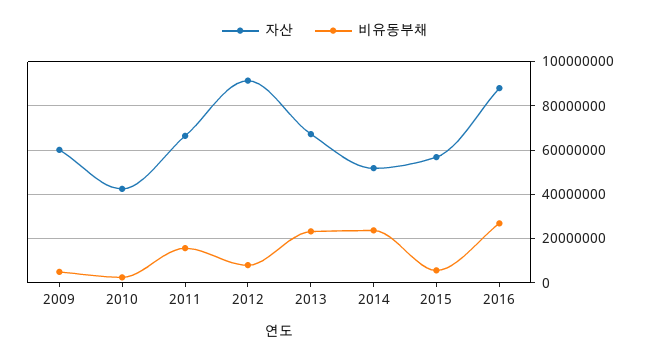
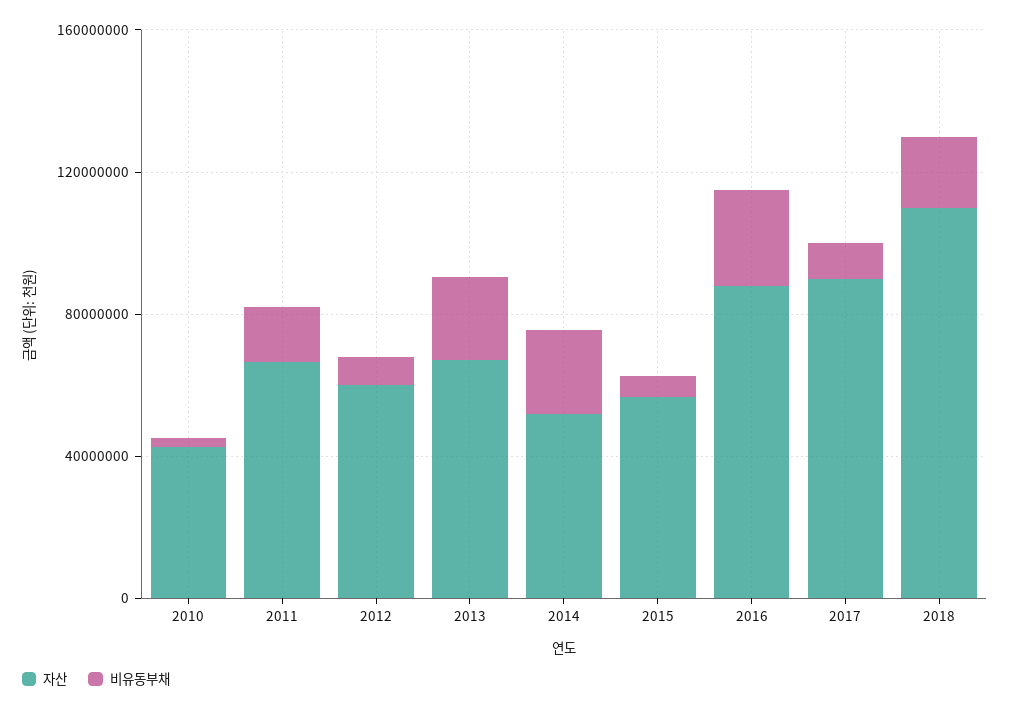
자산, 2009: 60000000 -> none
비유동부채, 2009: 5000000 -> none
자산, 2012: 90000000 -> 60000000
자산, 2017: none -> 90000000
비유동부채, 2017: none -> 10000000
자산, 2018: none -> 110000000
비유동부채, 2018: none -> 20000000

